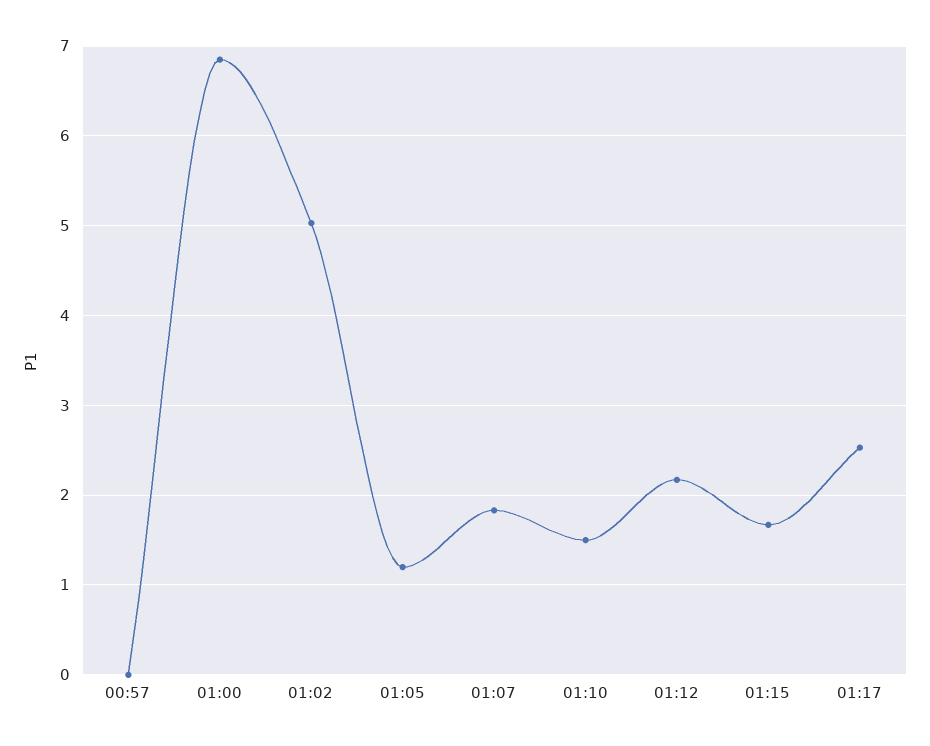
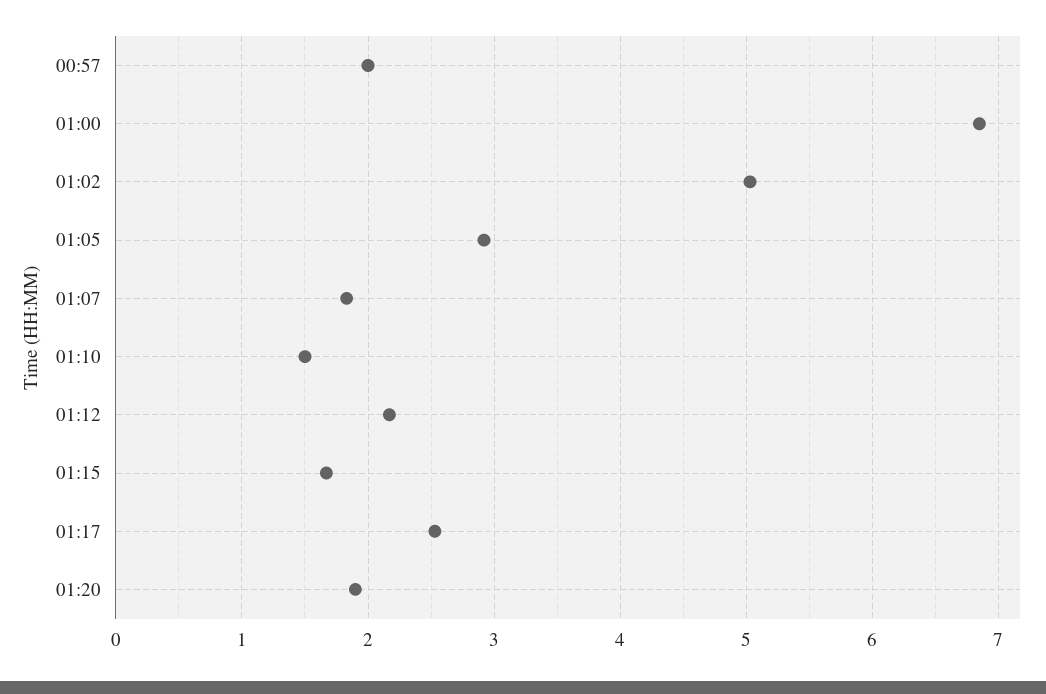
00:57: 0 -> 2
01:05: 1.2 -> 2.9
01:20: none -> 1.9

